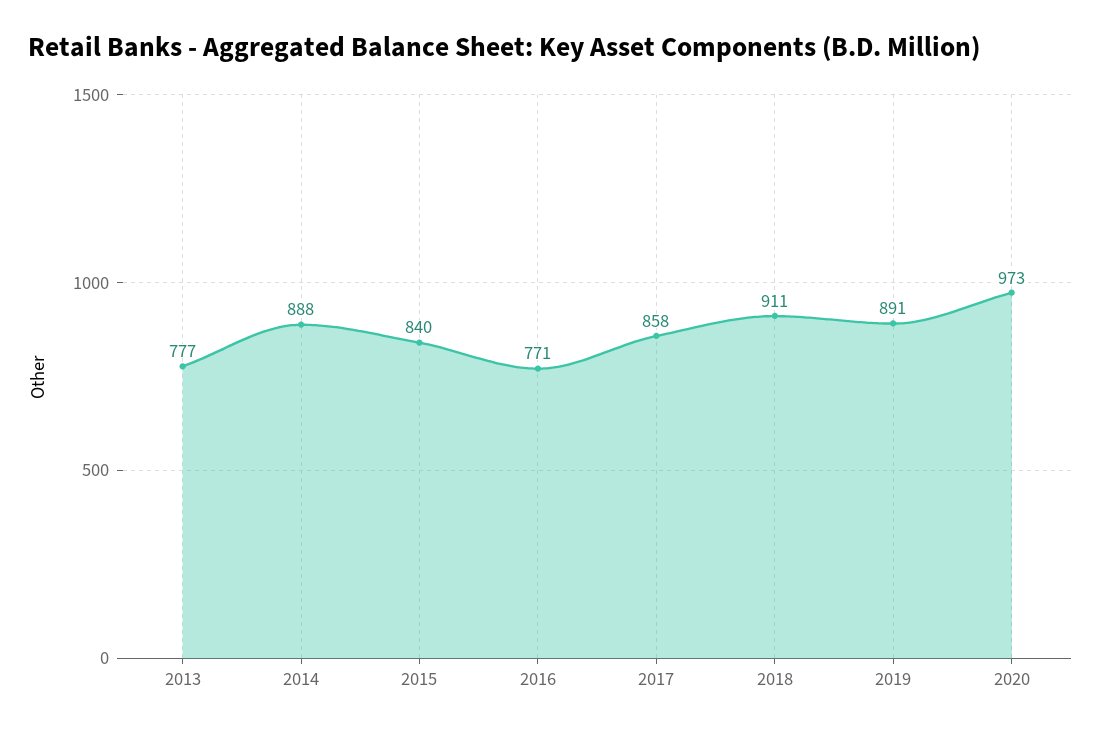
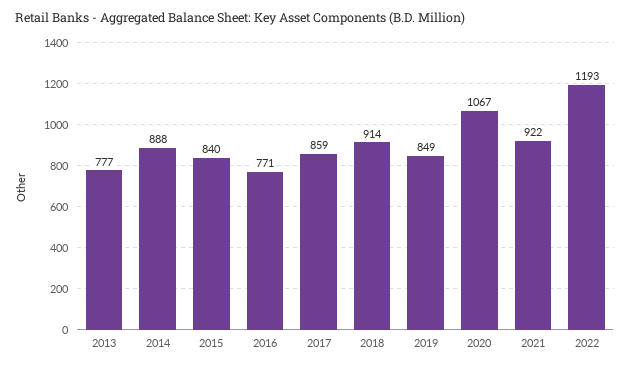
2017: 858 -> 859
2018: 911 -> 914
2019: 891 -> 849
2020: 973 -> 1067
2021: none -> 922
2022: none -> 1193

